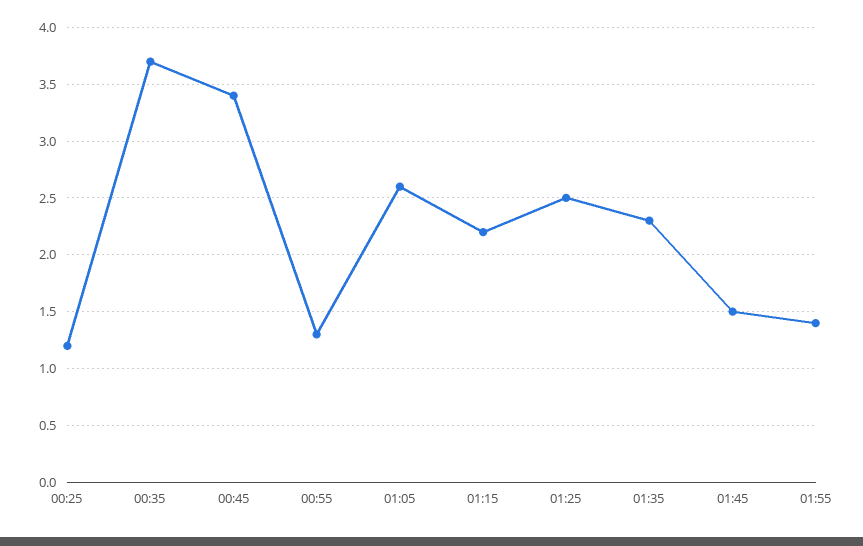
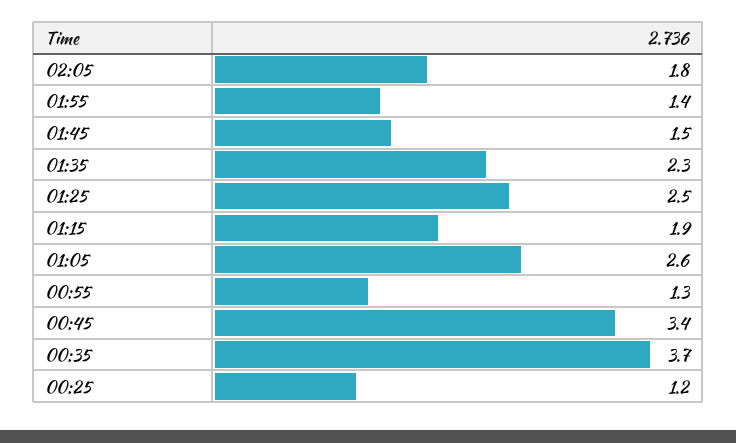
01:15: 2.2 -> 1.9
02:05: none -> 1.8

